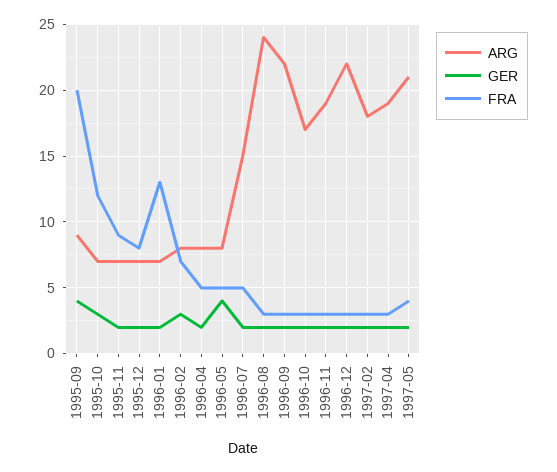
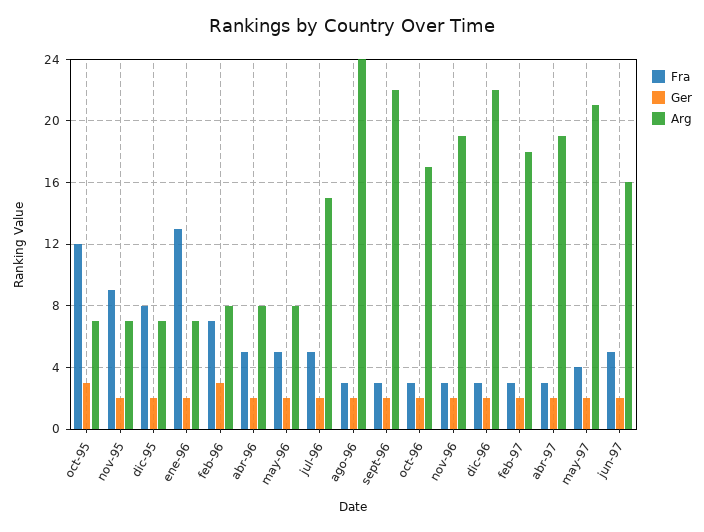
ARG, 1995-09: 9 -> none
GER, 1995-09: 4 -> none
FRA, 1995-09: 20 -> none
GER, 1996-05: 4 -> 2
FRA, jun-97: none -> 5
GER, jun-97: none -> 2
ARG, jun-97: none -> 16

